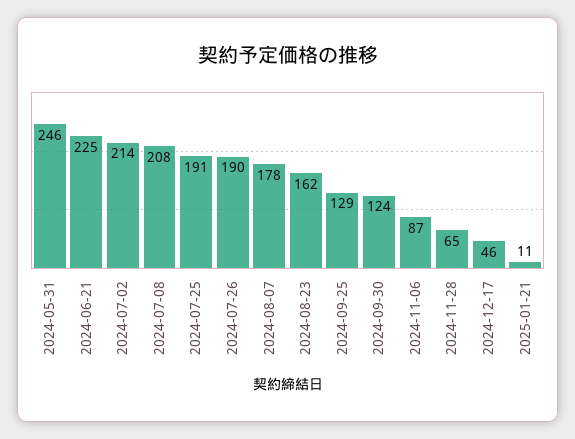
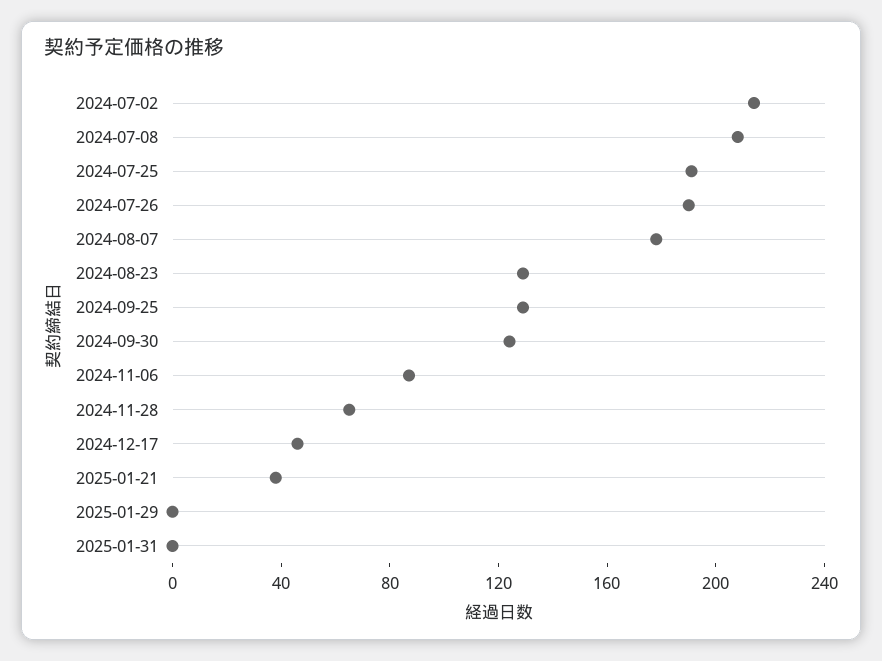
2024-05-31: 246 -> none
2024-06-21: 225 -> none
2024-08-23: 162 -> 130
2025-01-21: 11 -> 40
2025-01-29: none -> 0
2025-01-31: none -> 0

